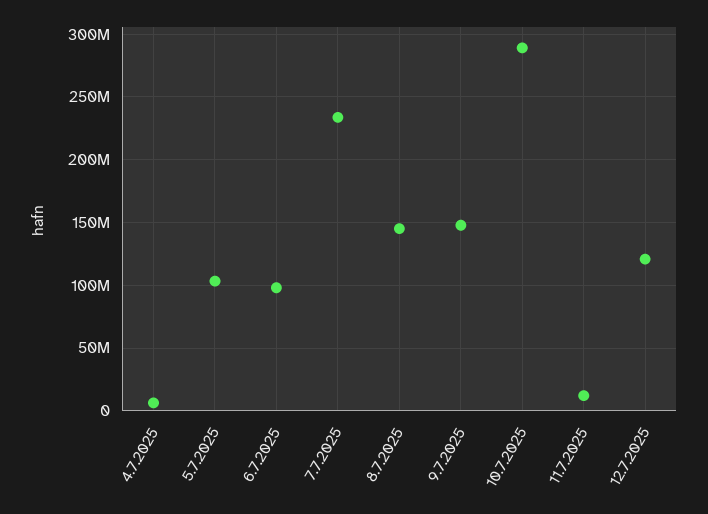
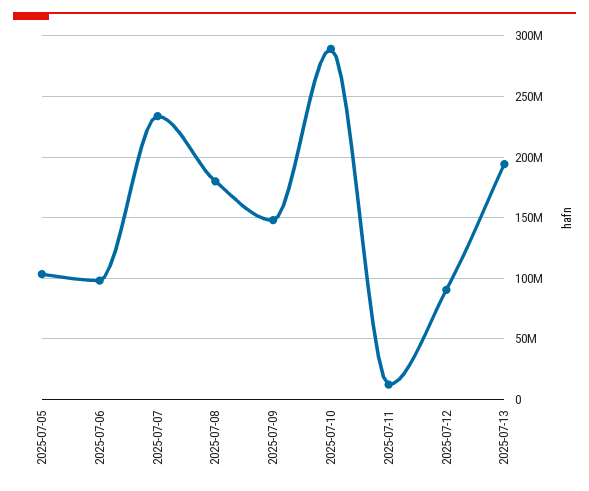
4.7.2025: 5000000 -> none
8.7.2025: 145000000 -> 180000000
12.7.2025: 120000000 -> 90000000
2025-07-13: none -> 195000000

